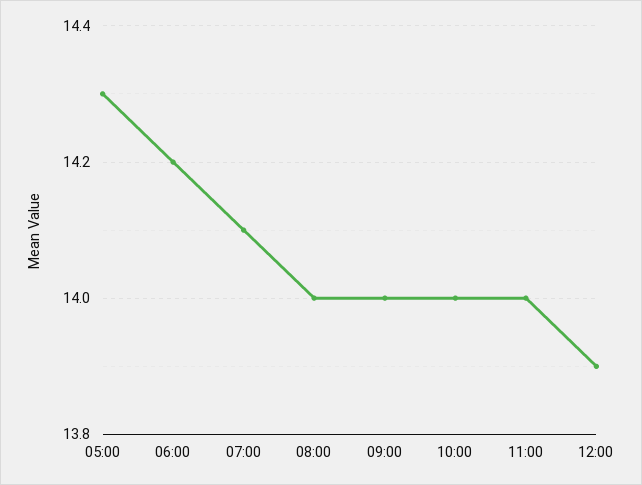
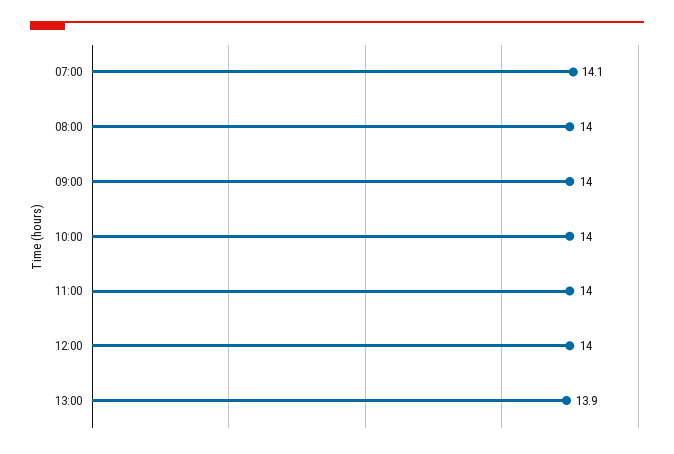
05:00: 14.3 -> none
06:00: 14.2 -> none
12:00: 13.9 -> 14
13:00: none -> 13.9

